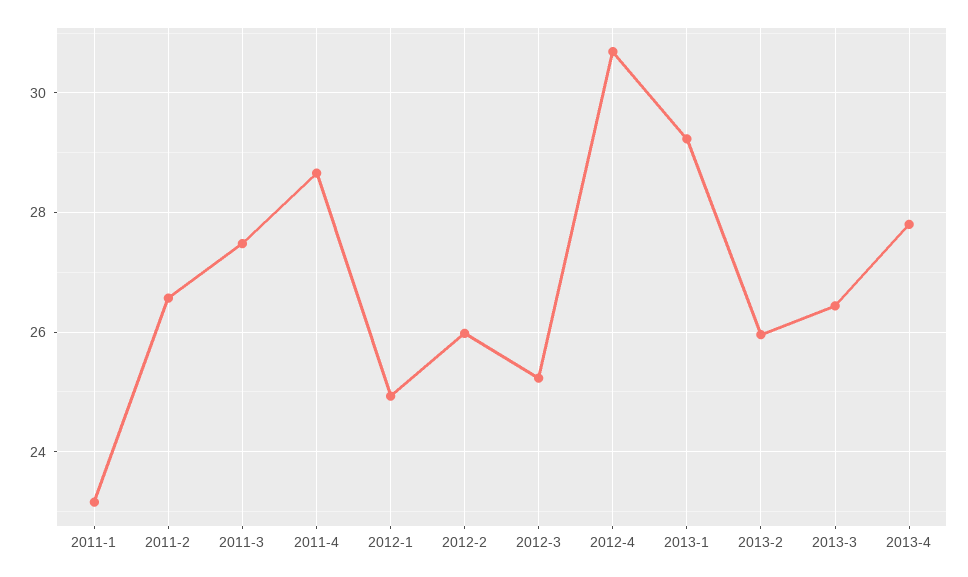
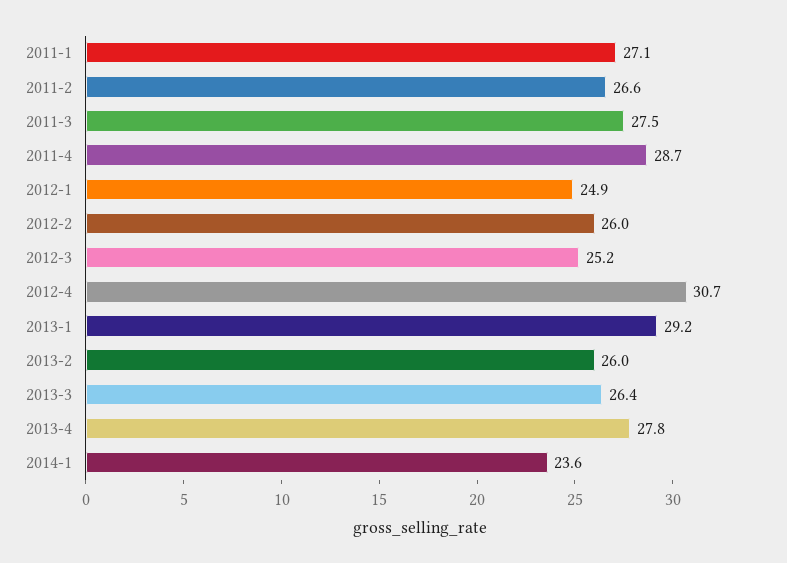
2011-1: 23.2 -> 27.1
2014-1: none -> 23.6

